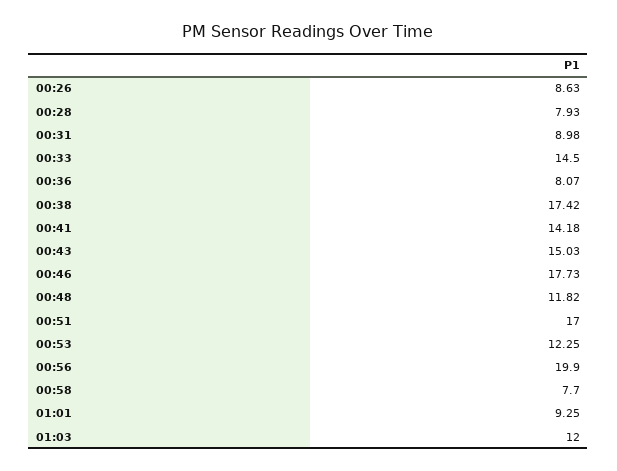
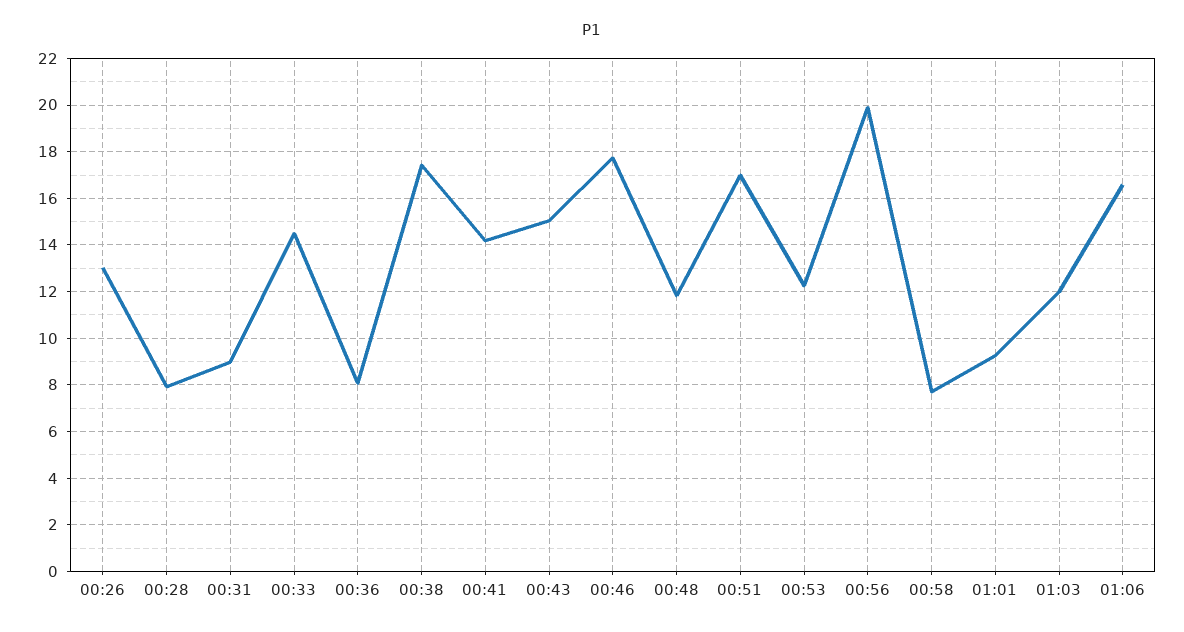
00:26: 8.63 -> 13
01:06: none -> 16.5

